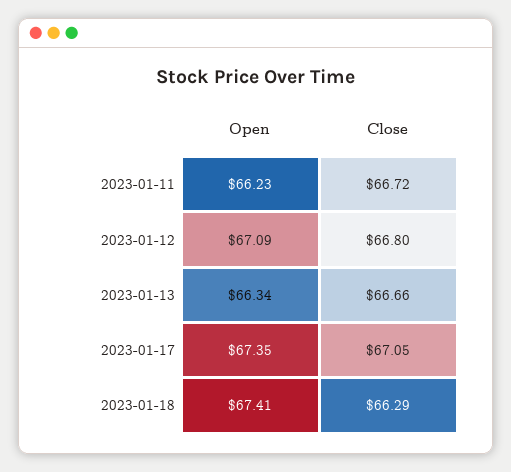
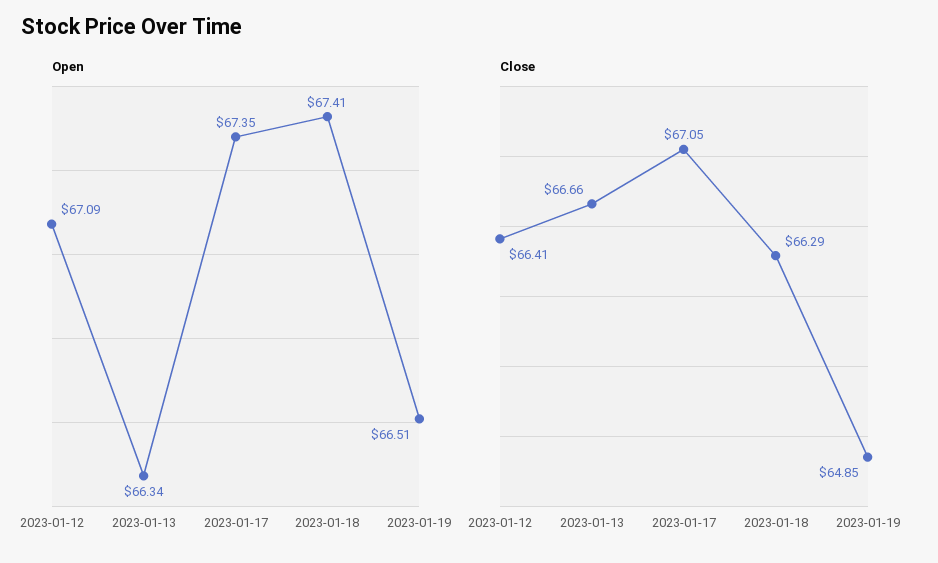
Open, 2023-01-11: 66.23 -> none
Close, 2023-01-11: 66.72 -> none
Close, 2023-01-12: 66.8 -> 66.41
Open, 2023-01-19: none -> 66.51
Close, 2023-01-19: none -> 64.85

